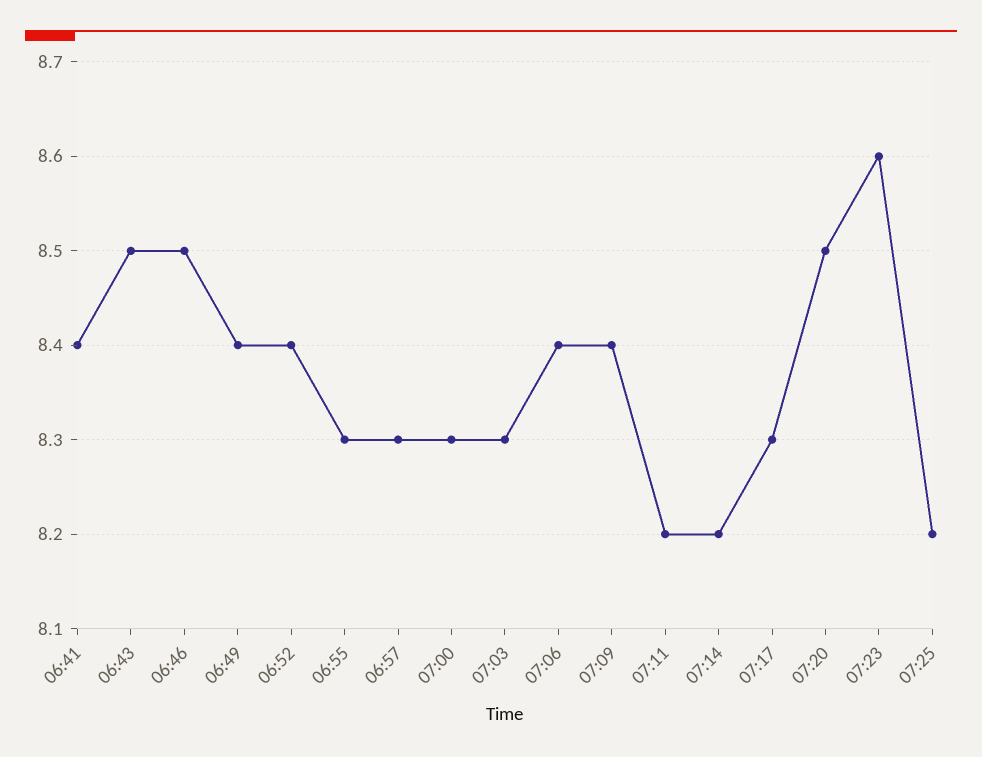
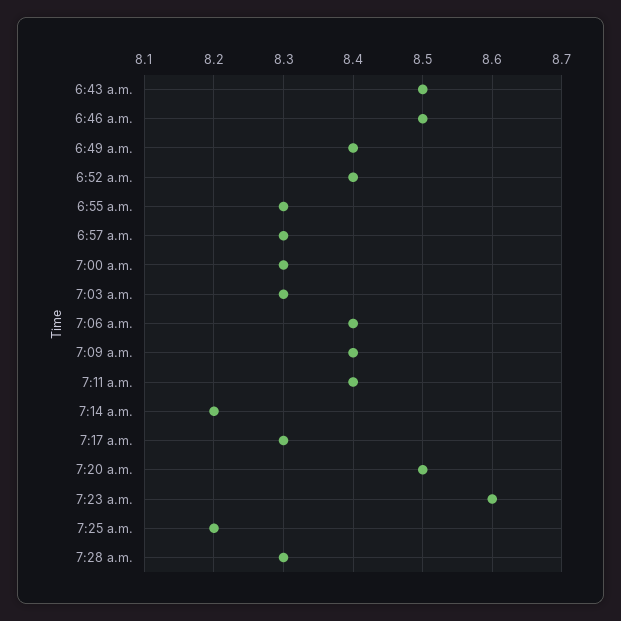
06:41: 8.4 -> none
07:11: 8.2 -> 8.4
7:28 a.m.: none -> 8.3

